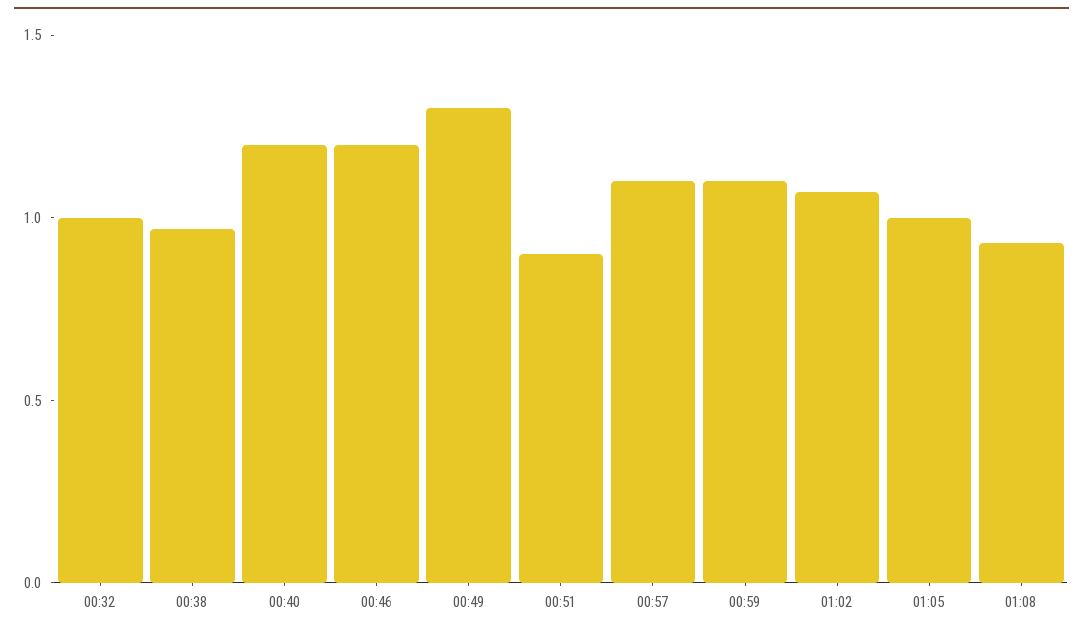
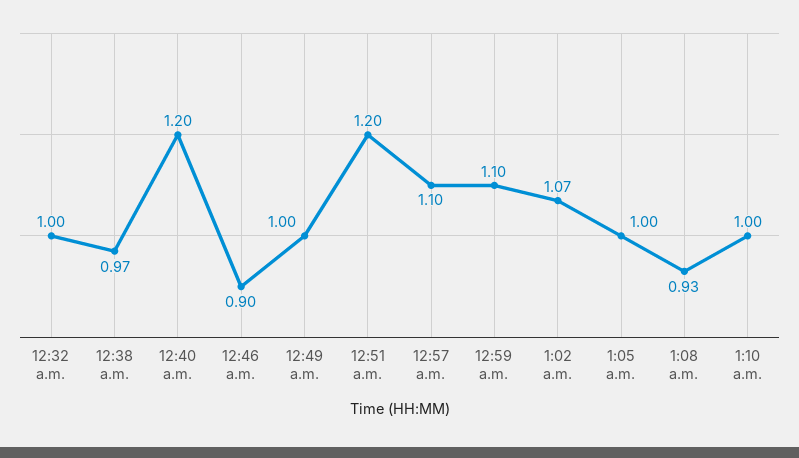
00:46: 1.2 -> 0.9
00:49: 1.3 -> 1
00:51: 0.9 -> 1.2
1:10 a.m.: none -> 1

